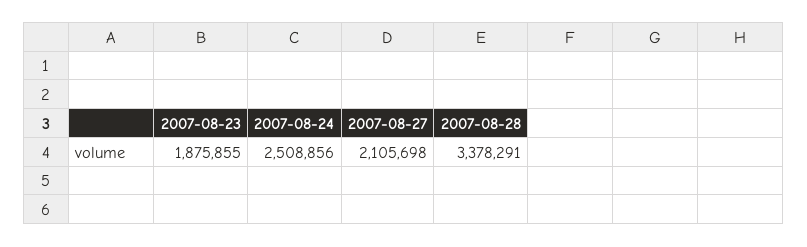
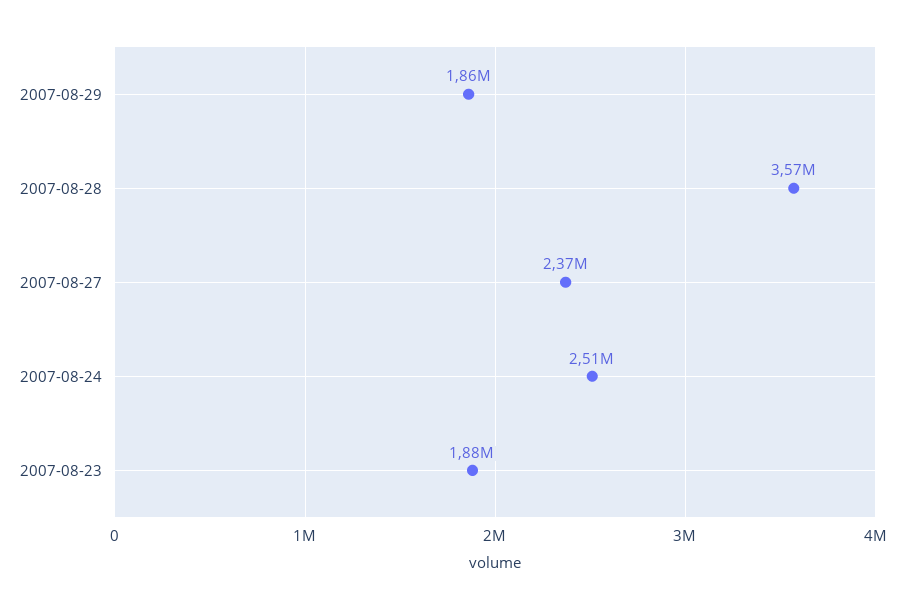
2007-08-27: 2105698 -> 2370000
2007-08-28: 3378291 -> 3570000
2007-08-29: none -> 1860000

